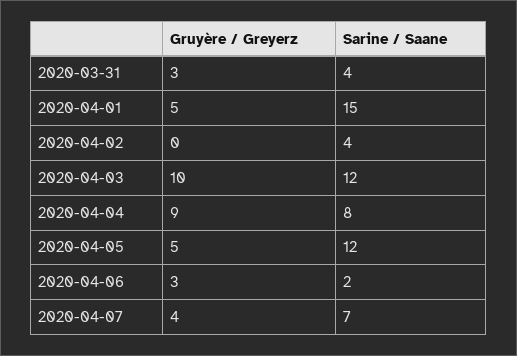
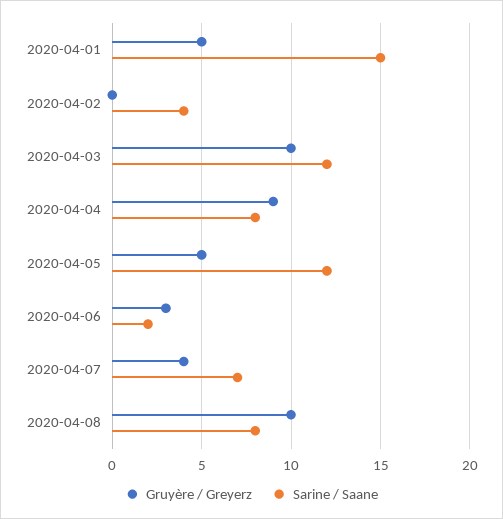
Gruyère / Greyerz, 2020-03-31: 3 -> none
Sarine / Saane, 2020-03-31: 4 -> none
Gruyère / Greyerz, 2020-04-08: none -> 10
Sarine / Saane, 2020-04-08: none -> 8

